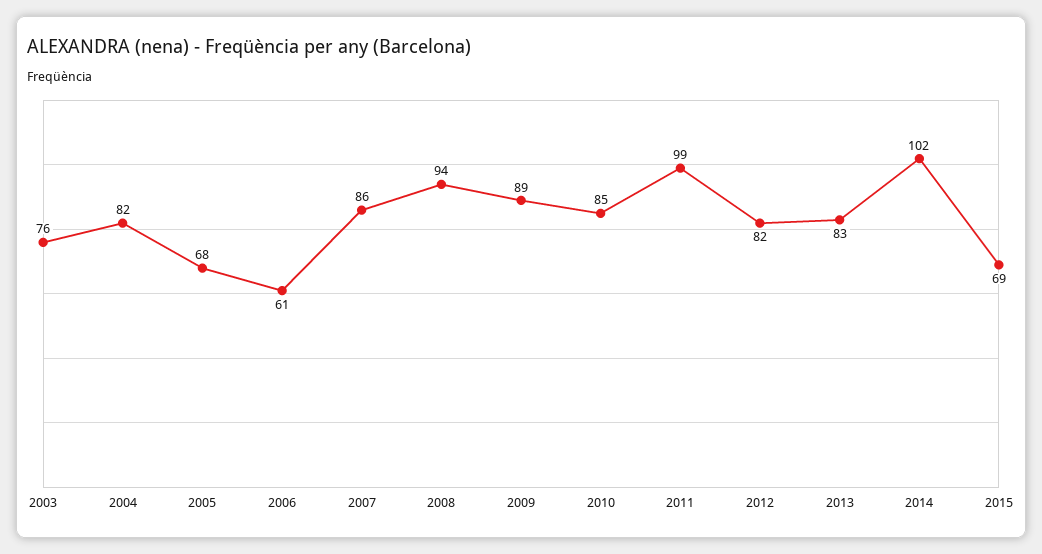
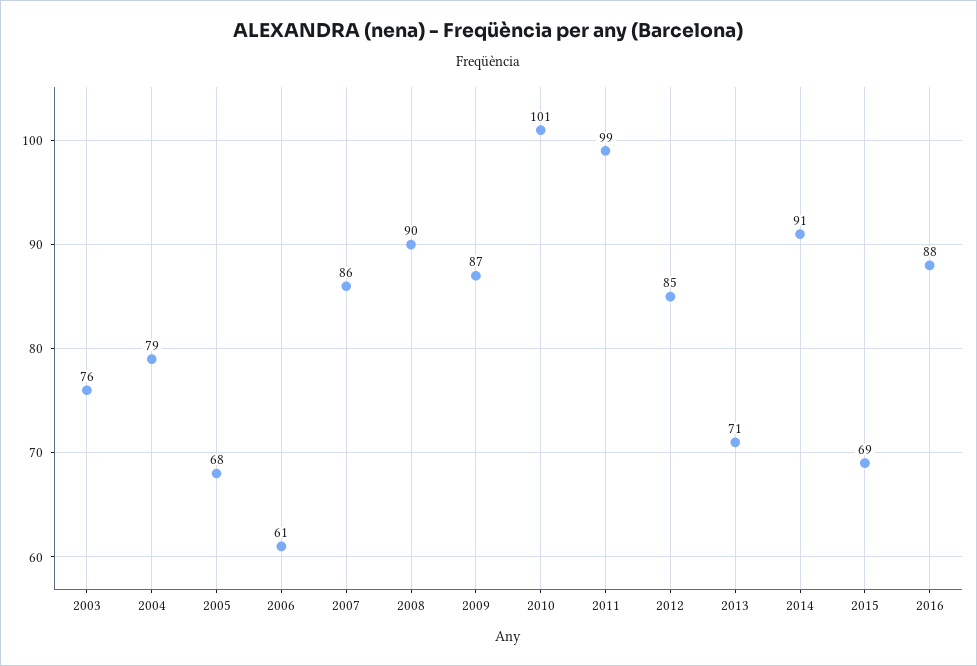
2004: 82 -> 79
2008: 94 -> 90
2009: 89 -> 87
2010: 85 -> 101
2012: 82 -> 85
2013: 83 -> 71
2014: 102 -> 91
2016: none -> 88

